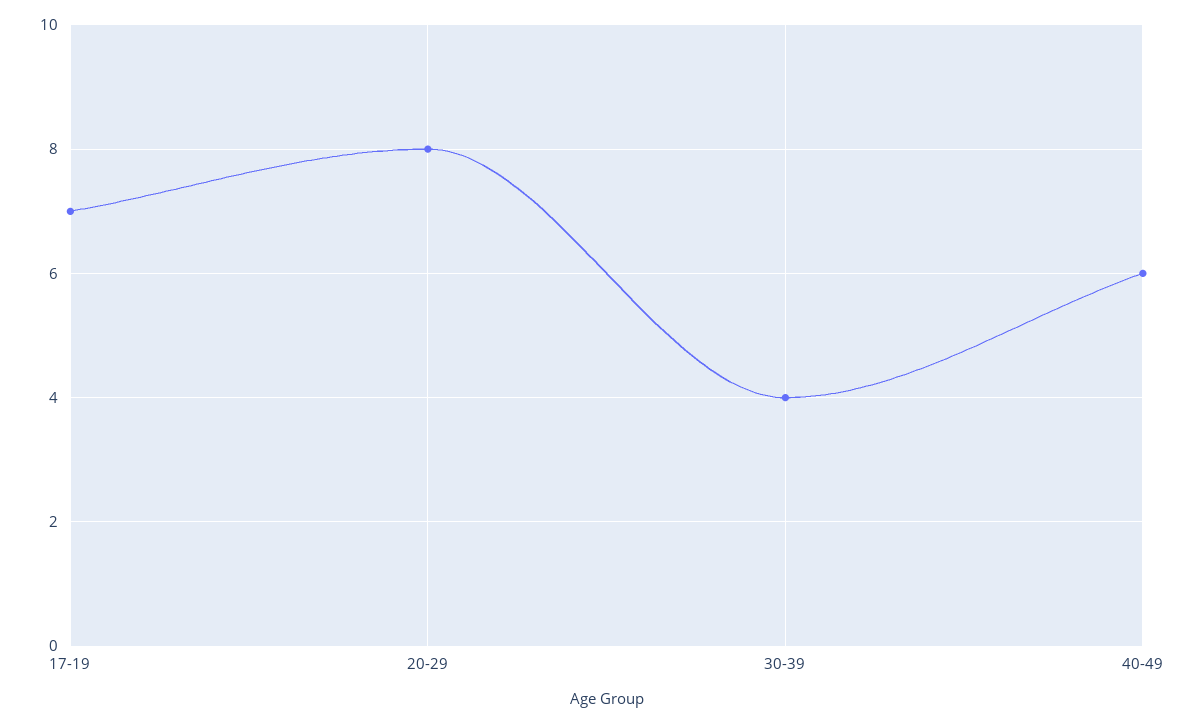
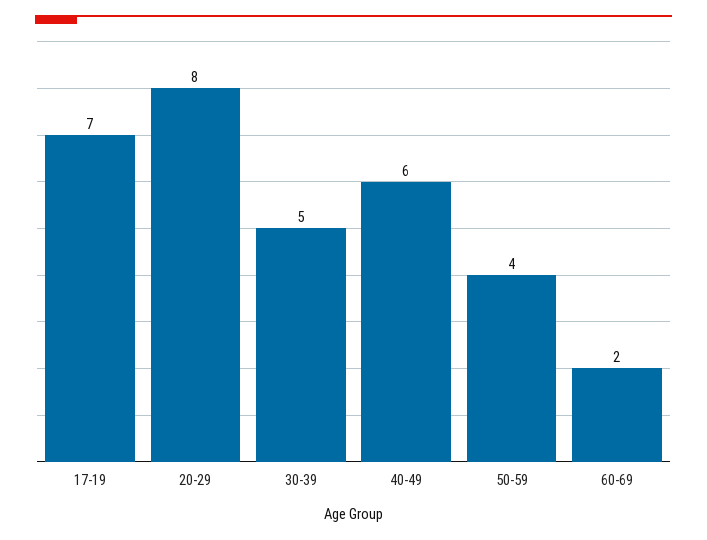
30-39: 4 -> 5
50-59: none -> 4
60-69: none -> 2

